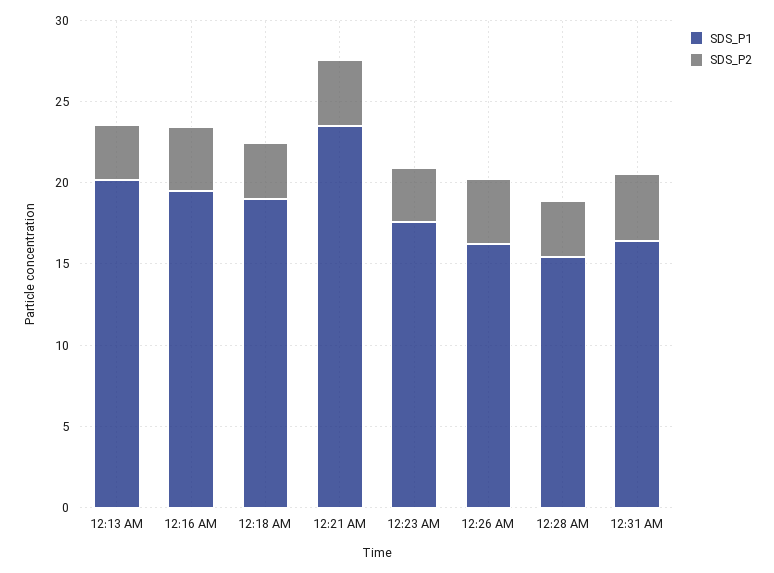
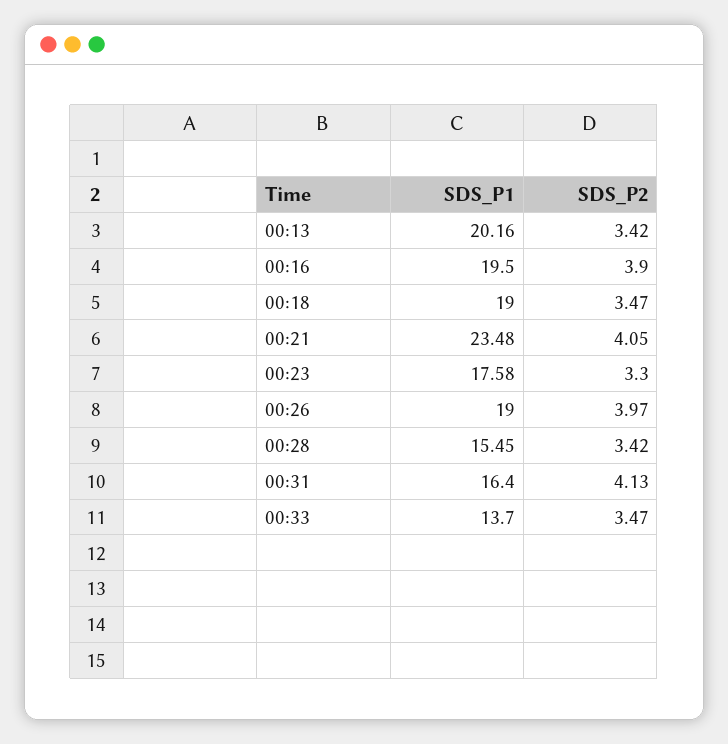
SDS_P1, 12:26 AM: 16 -> 19
SDS_P1, 00:33: none -> 13.7
SDS_P2, 00:33: none -> 3.47

